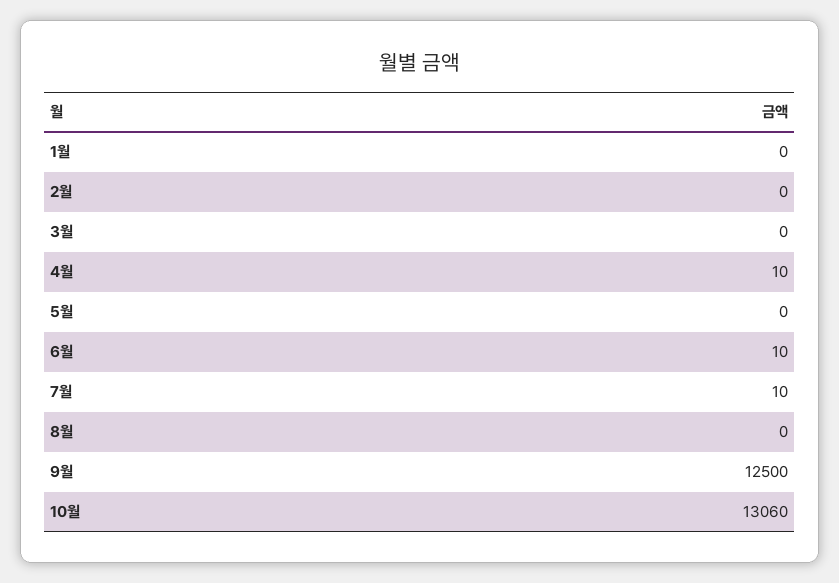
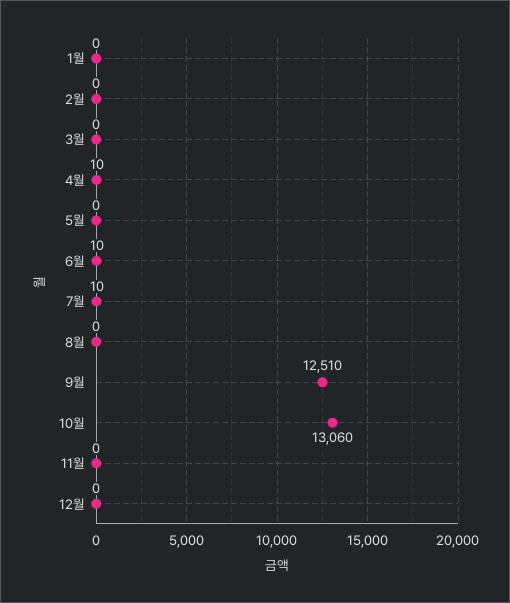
9월: 12500 -> 12510
11월: none -> 0
12월: none -> 0

